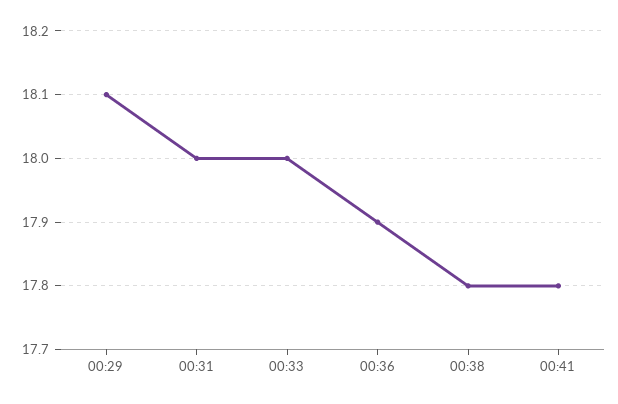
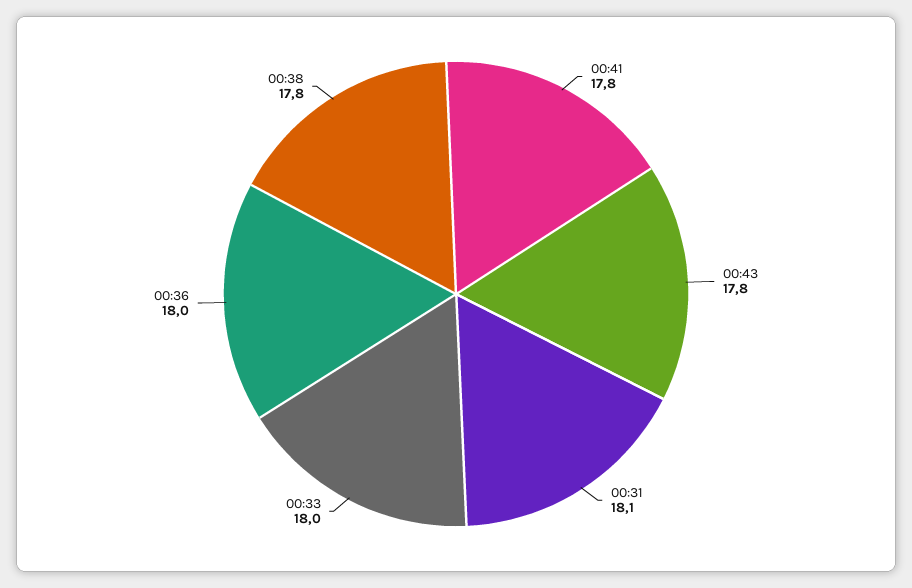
00:29: 18.1 -> none
00:31: 18 -> 18.1
00:36: 17.9 -> 18
00:43: none -> 17.8

